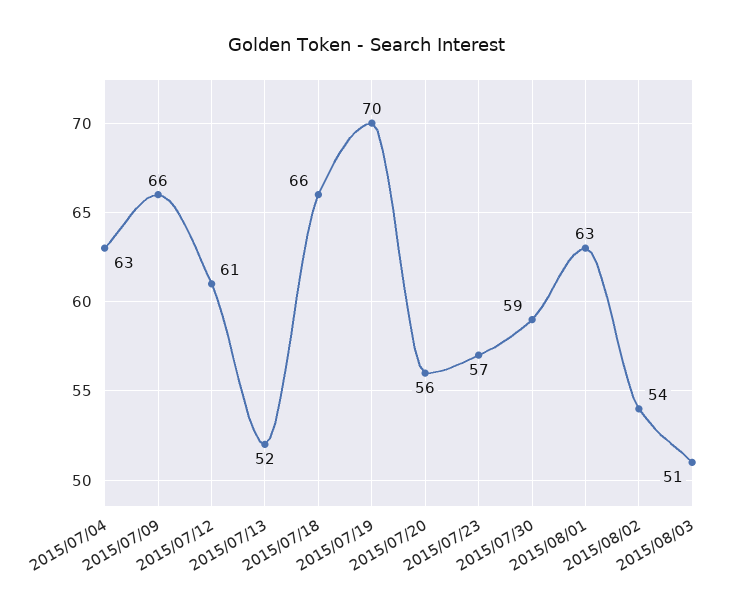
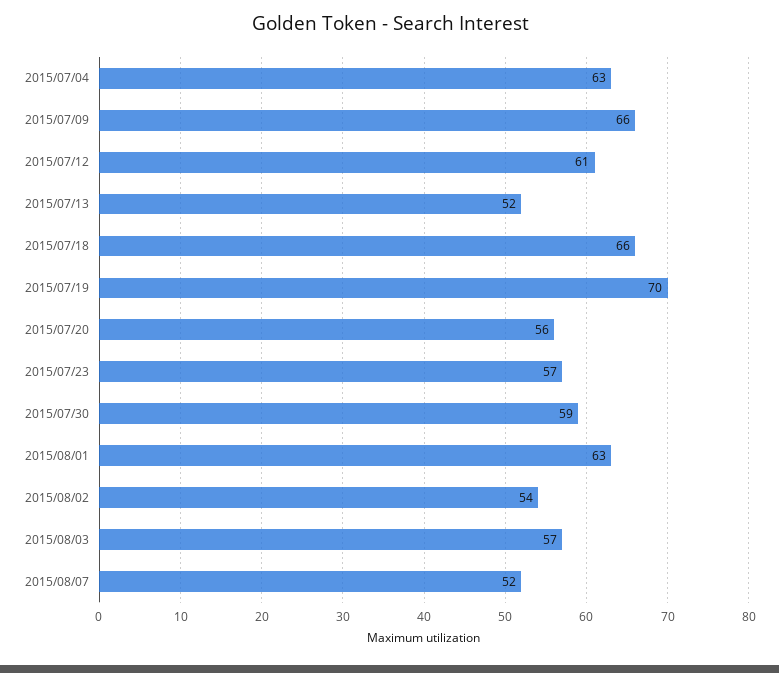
2015/08/03: 51 -> 57
2015/08/07: none -> 52

